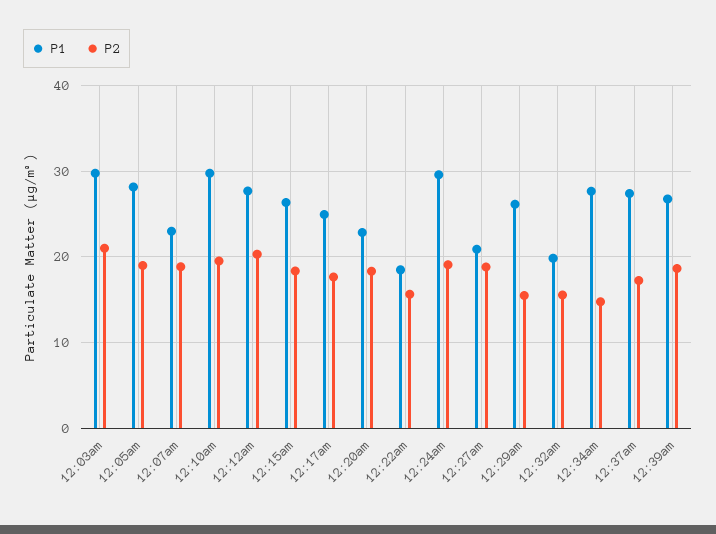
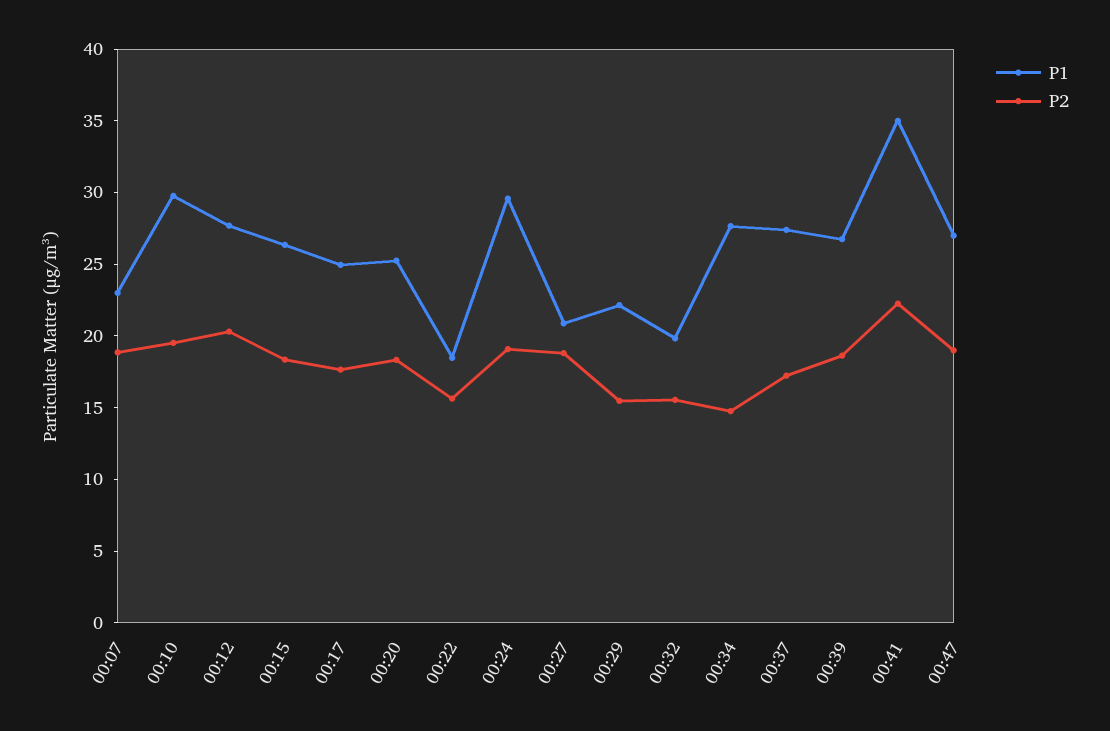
P1, 12:03am: 30 -> none
P2, 12:03am: 21 -> none
P1, 12:05am: 28 -> none
P2, 12:05am: 19 -> none
P1, 12:20am: 23 -> 25
P1, 12:29am: 26 -> 22
P1, 00:41: none -> 35
P2, 00:41: none -> 22
P1, 00:47: none -> 27
P2, 00:47: none -> 19

